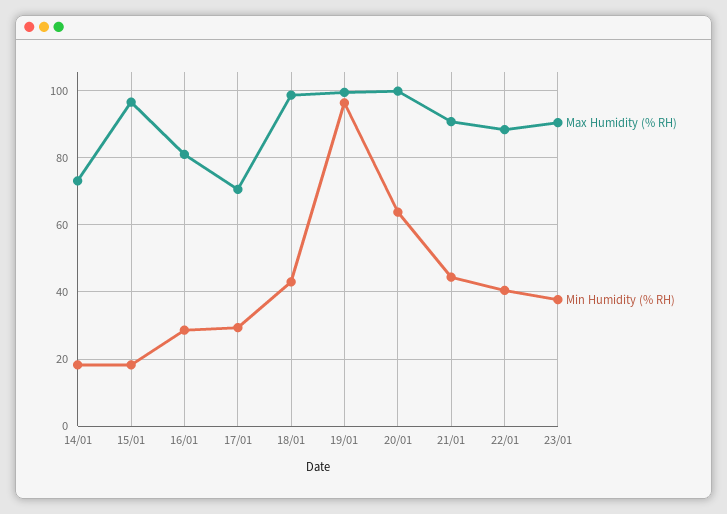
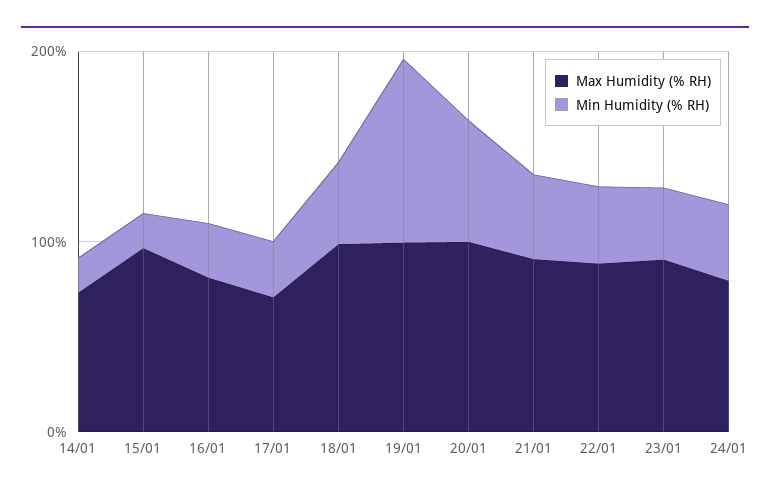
Max Humidity (% RH), 24/01: none -> 80
Min Humidity (% RH), 24/01: none -> 40

